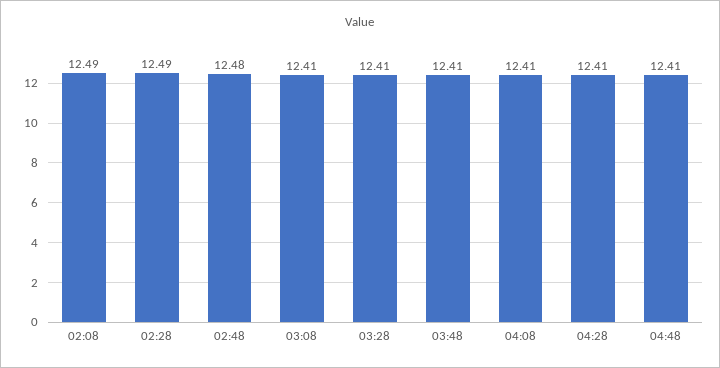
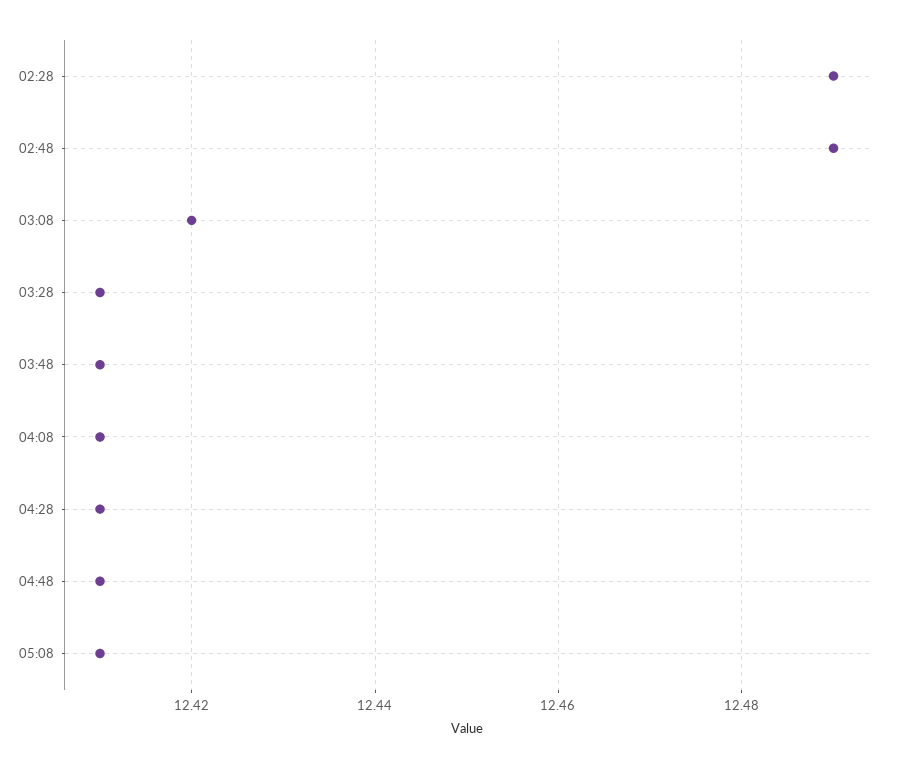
02:08: 12.49 -> none
02:48: 12.48 -> 12.49
03:08: 12.41 -> 12.42
05:08: none -> 12.41

